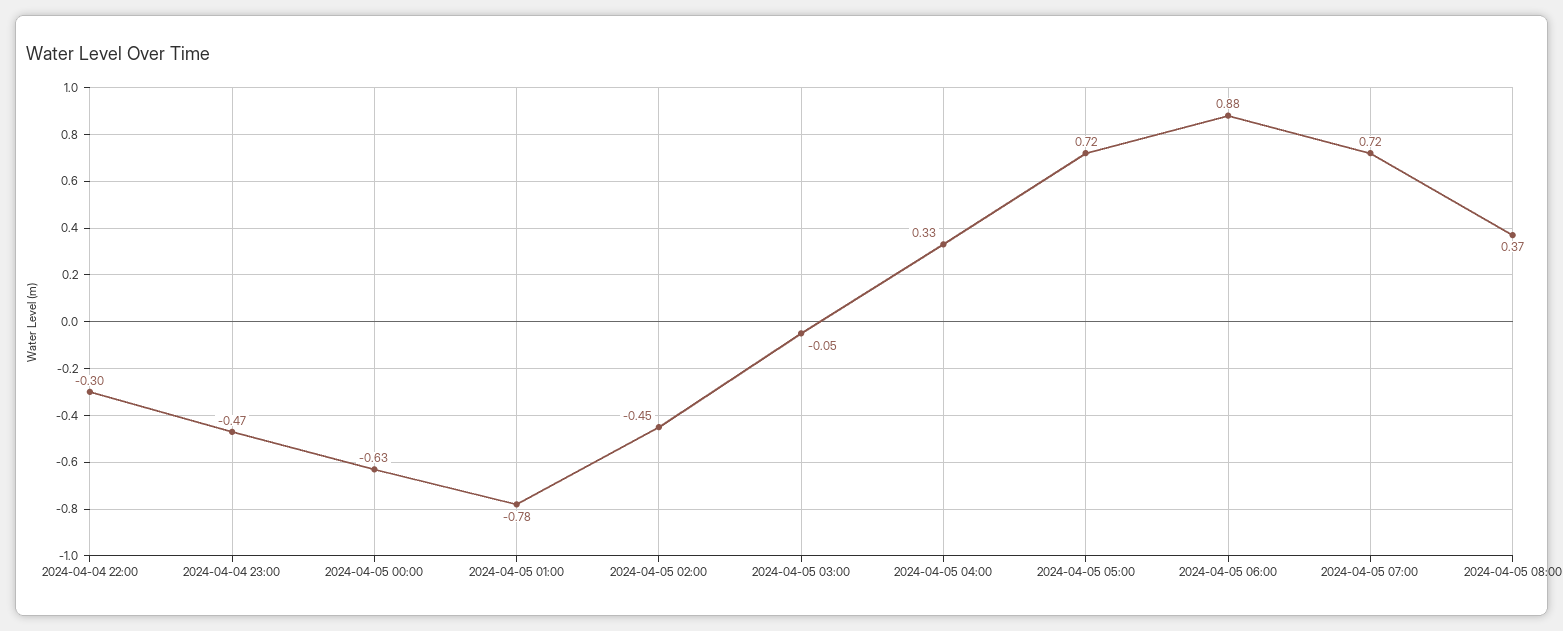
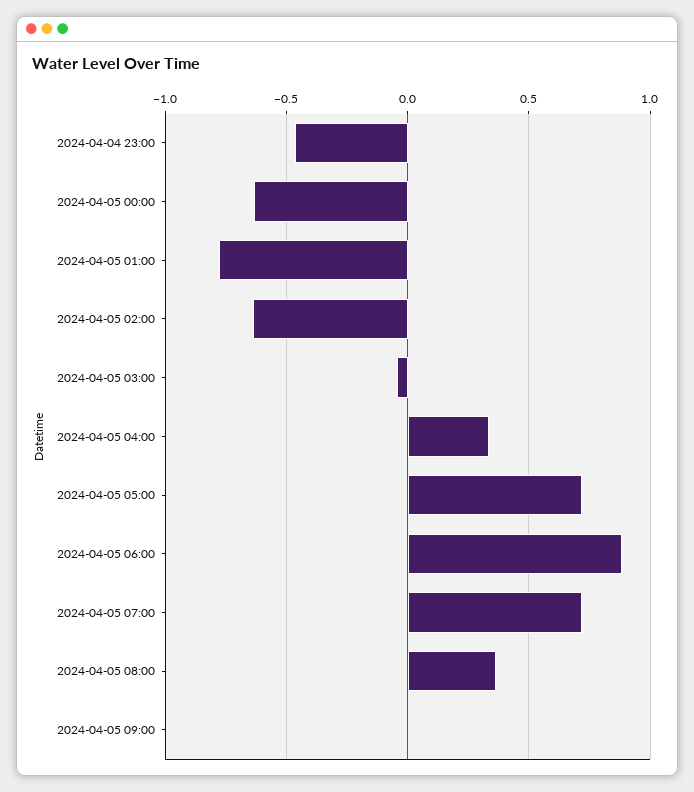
2024-04-04 22:00: -0.3 -> none
2024-04-05 02:00: -0.45 -> -0.65
2024-04-05 09:00: none -> 0

